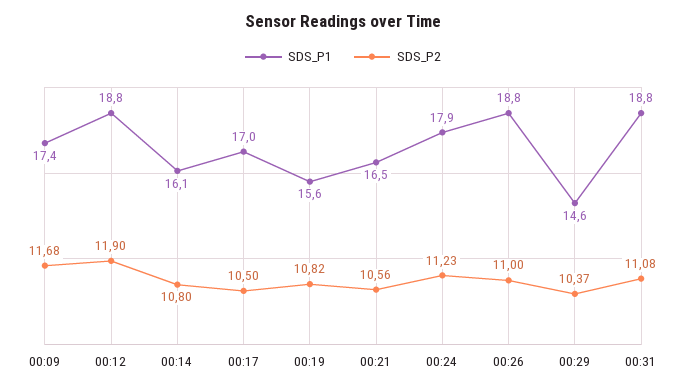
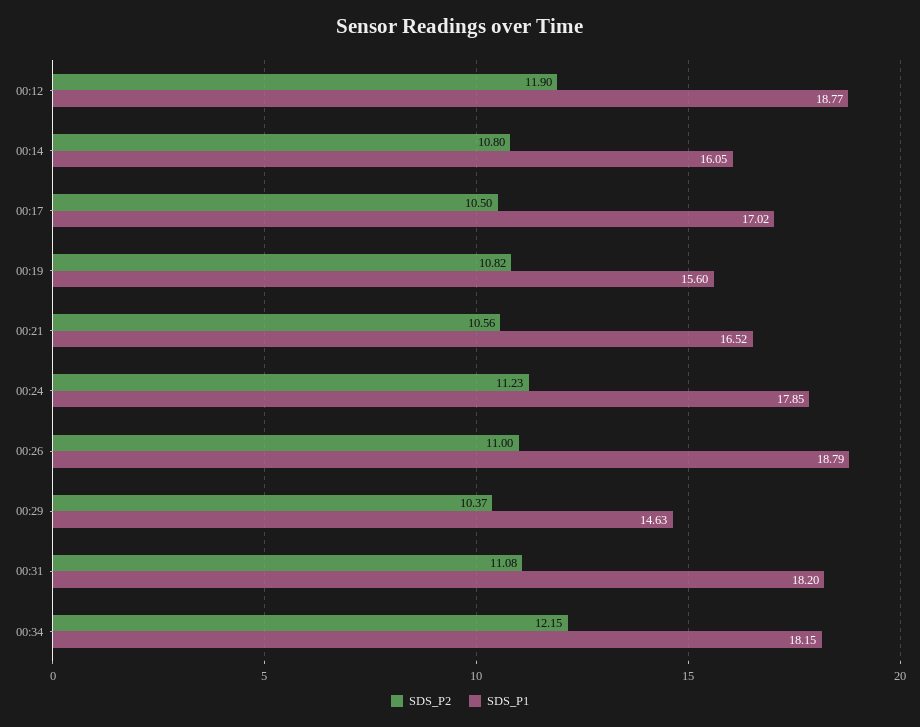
SDS_P1, 00:09: 17.4 -> none
SDS_P2, 00:09: 11.68 -> none
SDS_P1, 00:31: 18.8 -> 18.2
SDS_P2, 00:34: none -> 12.15
SDS_P1, 00:34: none -> 18.15

